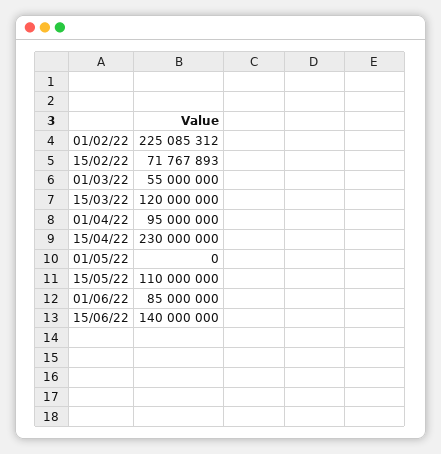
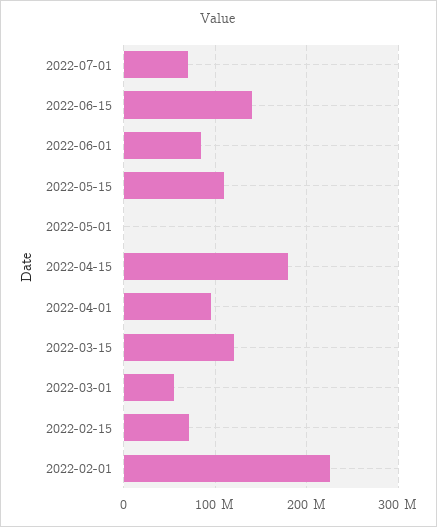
15/04/22: 230000000 -> 180000000
2022-07-01: none -> 70000000

